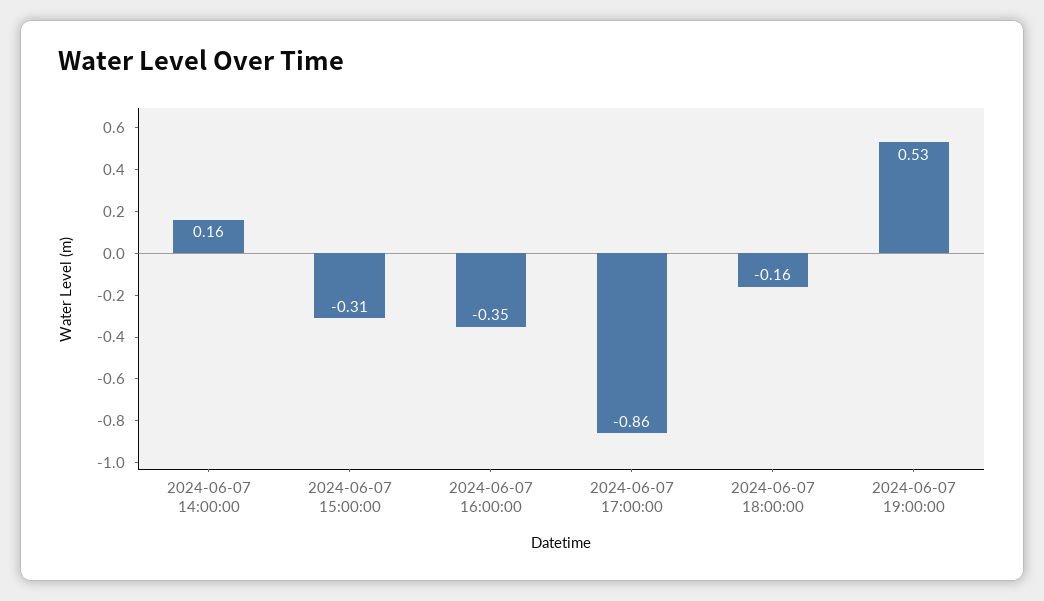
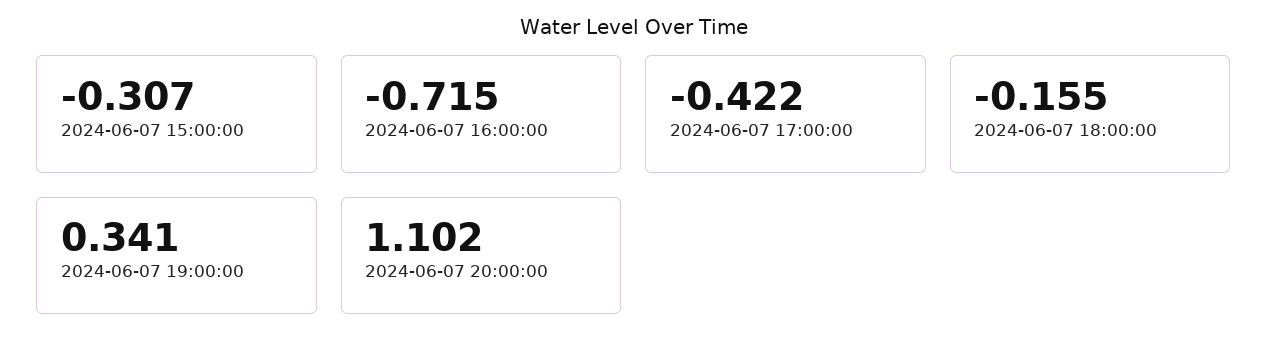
2024-06-07 14:00:00: 0.16 -> none
2024-06-07 16:00:00: -0.35 -> -0.715
2024-06-07 17:00:00: -0.86 -> -0.422
2024-06-07 19:00:00: 0.53 -> 0.341
2024-06-07 20:00:00: none -> 1.102

